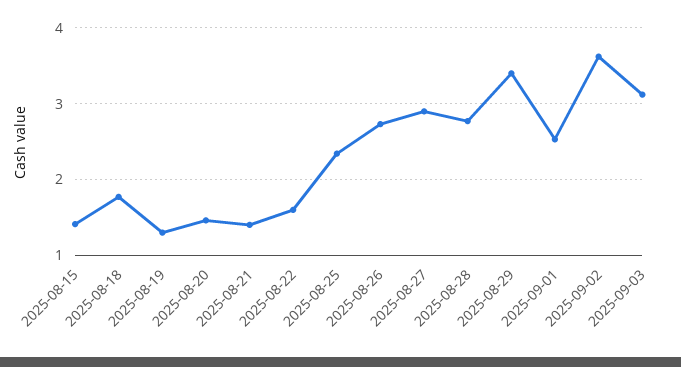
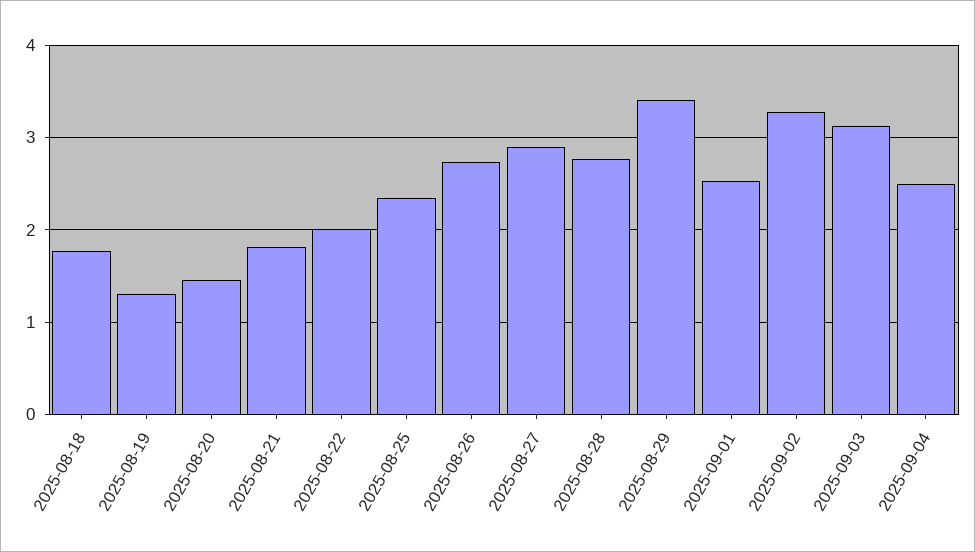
2025-08-15: 1.4 -> none
2025-08-21: 1.4 -> 1.8
2025-08-22: 1.6 -> 2
2025-09-02: 3.6 -> 3.3
2025-09-04: none -> 2.5

